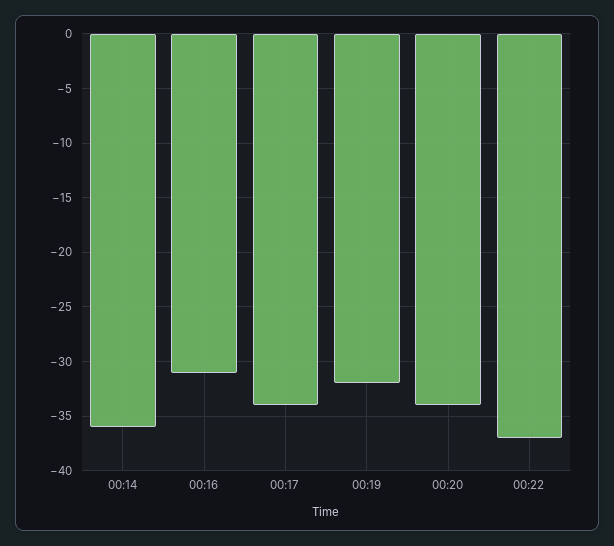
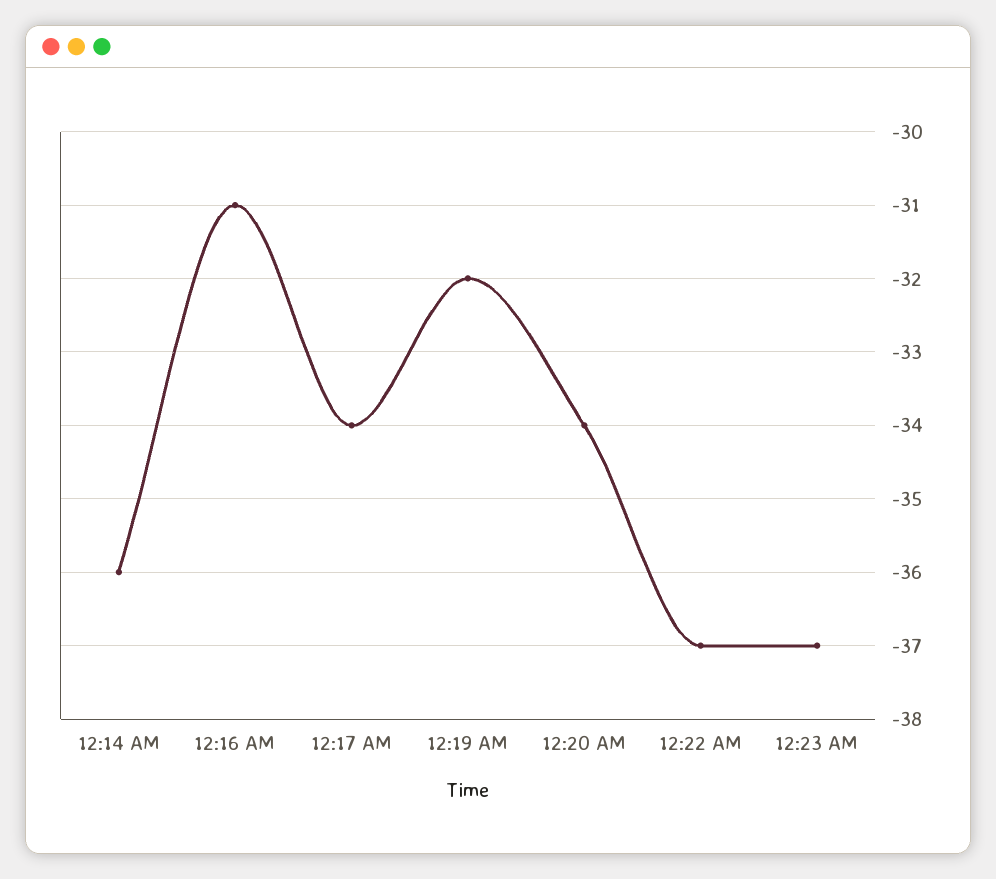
12:23 AM: none -> -37

